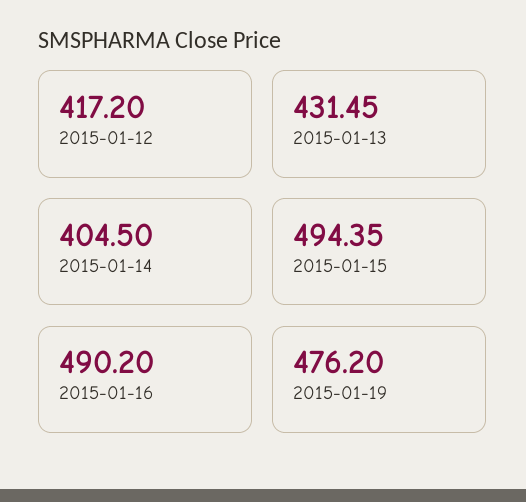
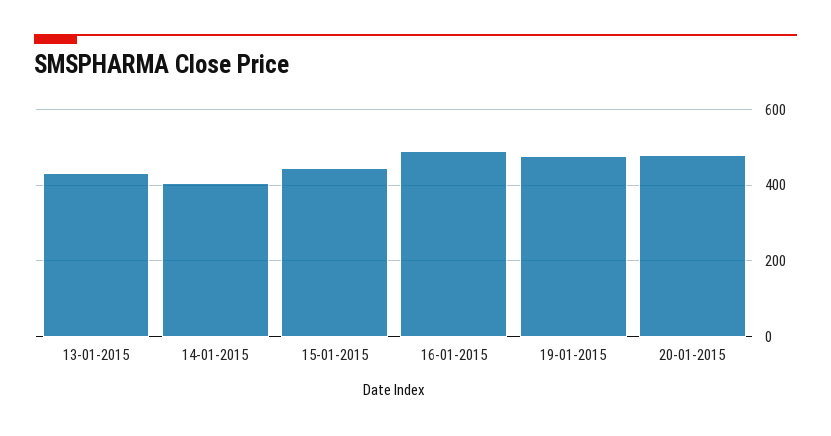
2015-01-12: 417.2 -> none
2015-01-15: 494.35 -> 440
20-01-2015: none -> 480

